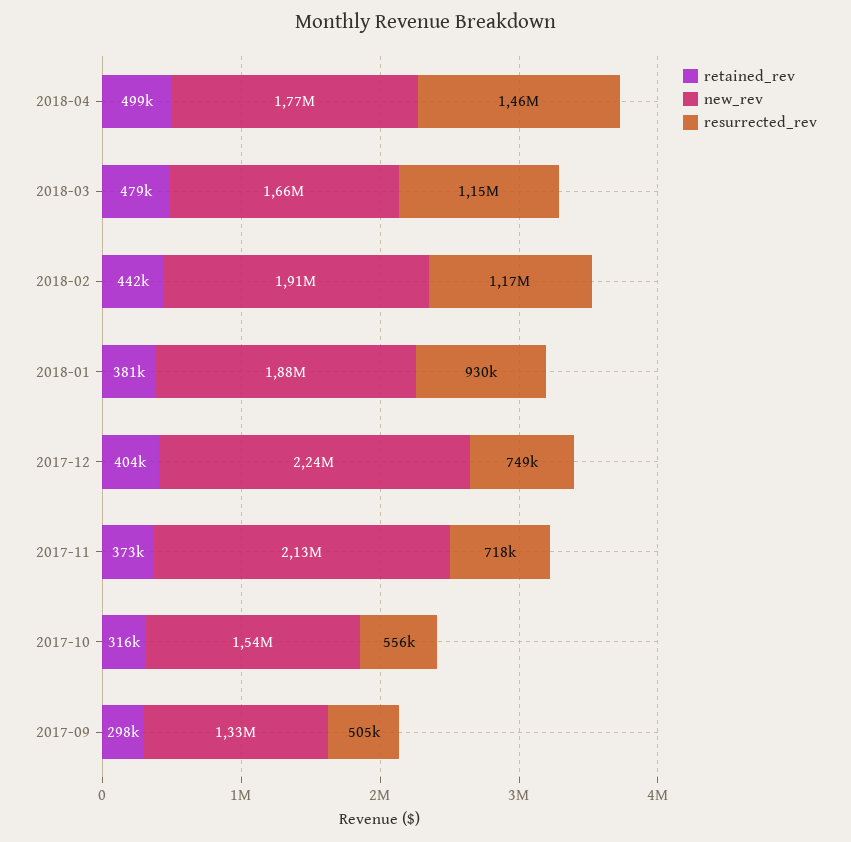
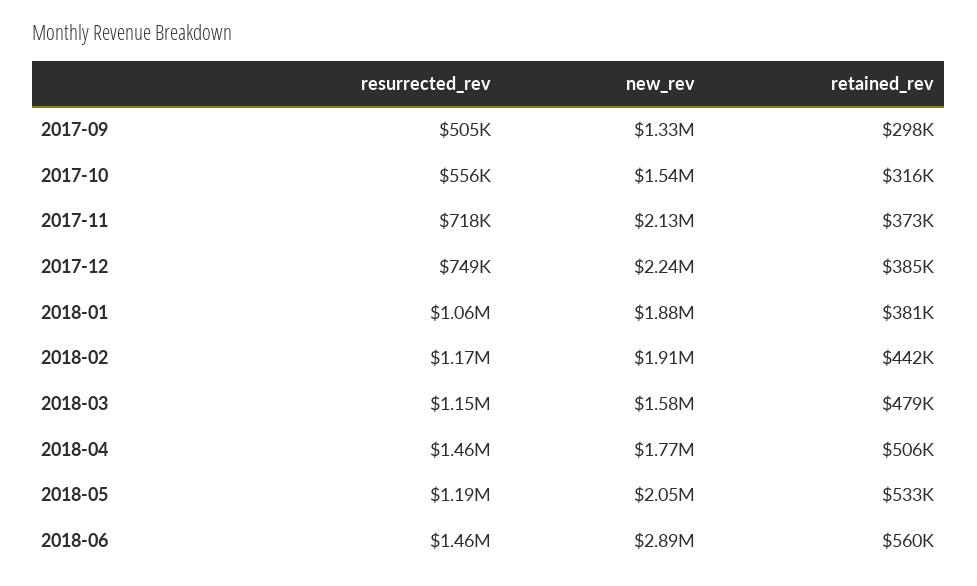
retained_rev, 2018-04: 499000 -> 506000
new_rev, 2018-03: 1660000 -> 1580000
resurrected_rev, 2018-01: 930000 -> 1060000
retained_rev, 2017-12: 404000 -> 385000
resurrected_rev, 2018-05: none -> 1190000
new_rev, 2018-05: none -> 2050000
retained_rev, 2018-05: none -> 533000
resurrected_rev, 2018-06: none -> 1460000
new_rev, 2018-06: none -> 2890000
retained_rev, 2018-06: none -> 560000

